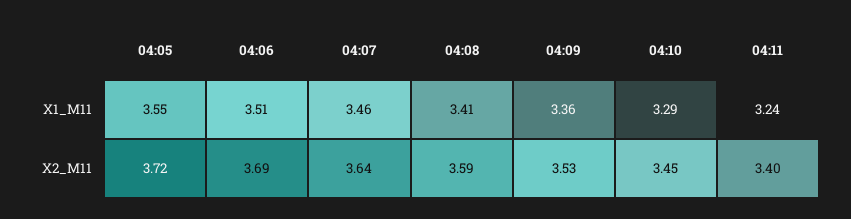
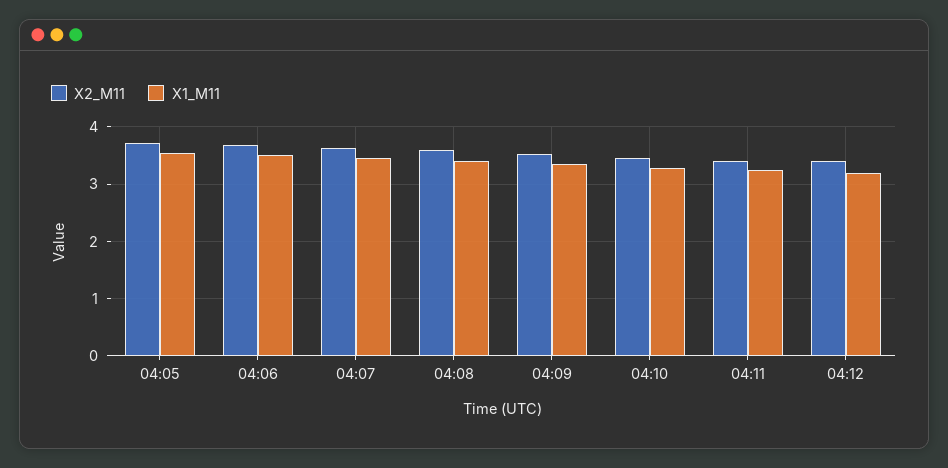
X2_M11, 04:12: none -> 3.4
X1_M11, 04:12: none -> 3.2

